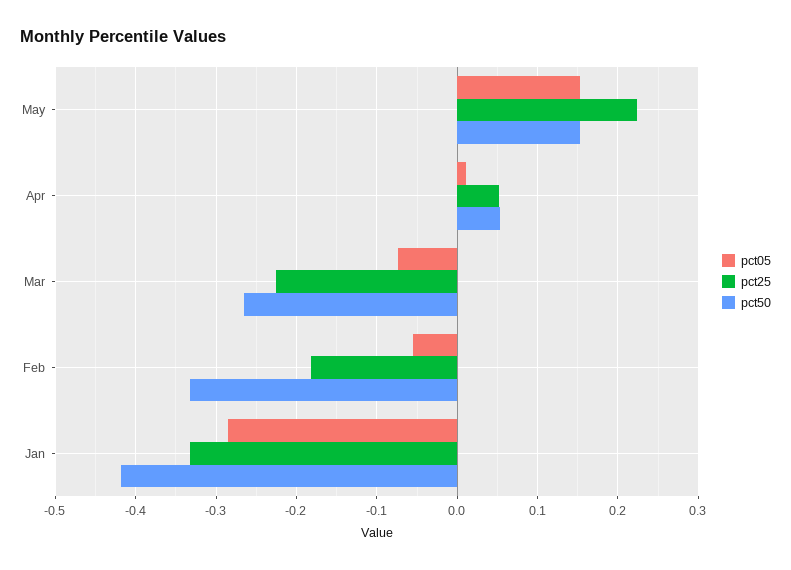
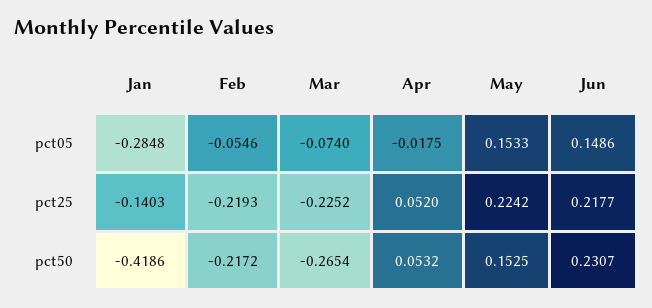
pct05, Apr: 0.01 -> -0.0175
pct25, Feb: -0.18 -> -0.2193
pct50, Feb: -0.33 -> -0.2172
pct25, Jan: -0.33 -> -0.1403
pct05, Jun: none -> 0.1486
pct25, Jun: none -> 0.2177
pct50, Jun: none -> 0.2307

